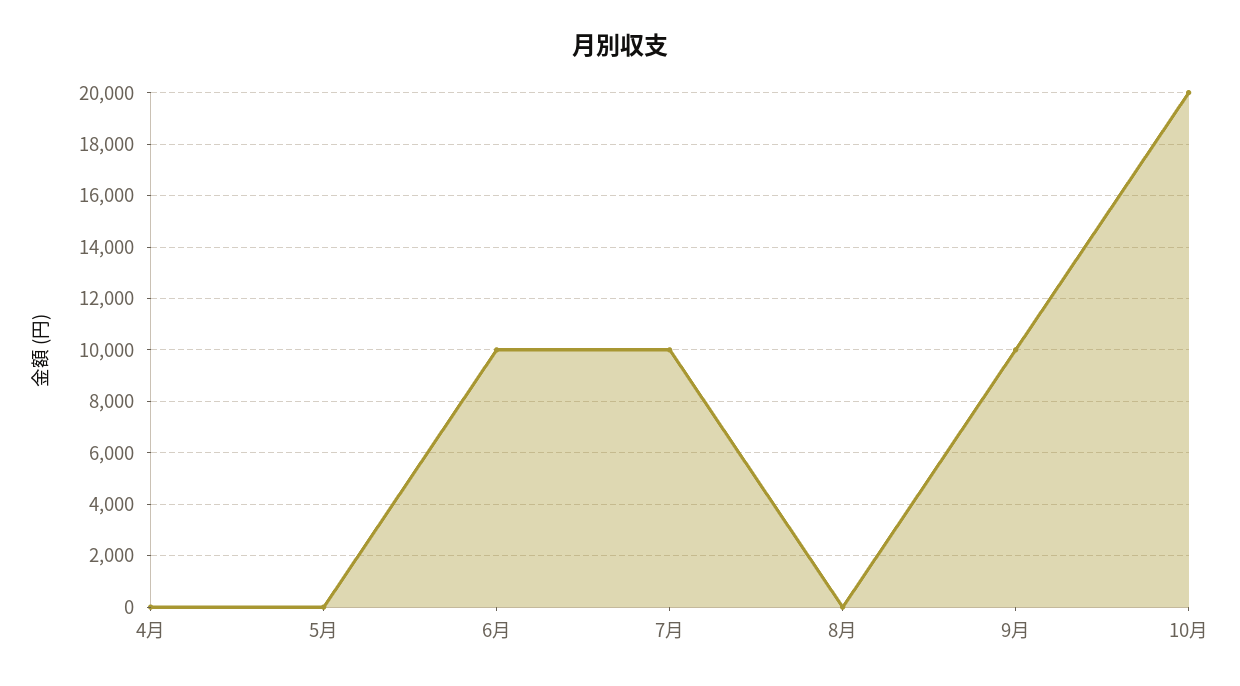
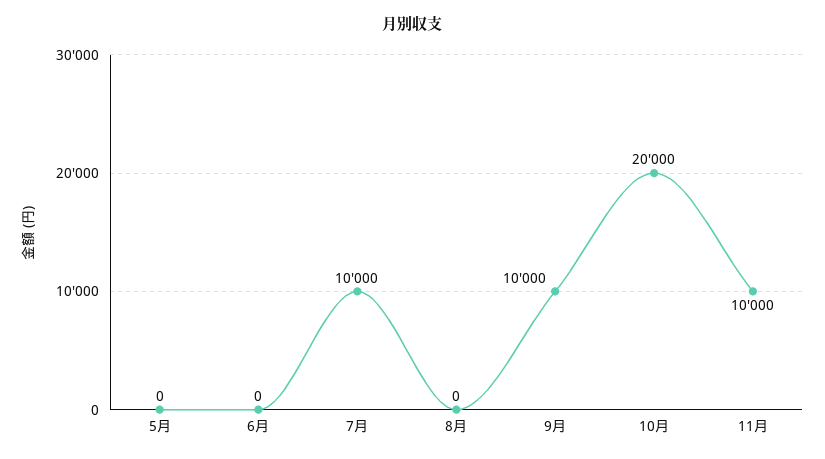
4月: 0 -> none
6月: 10000 -> 0
11月: none -> 10000

